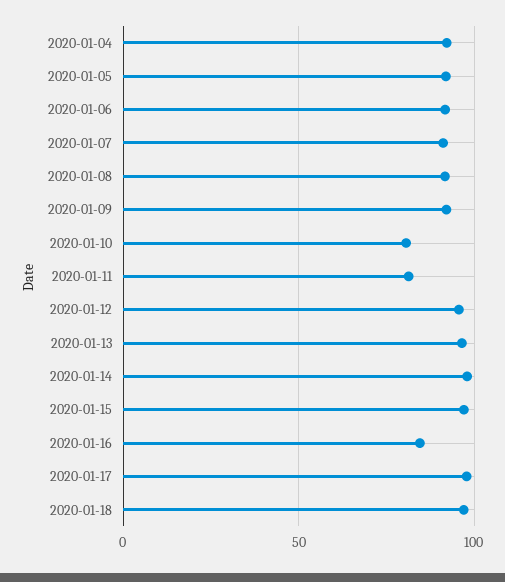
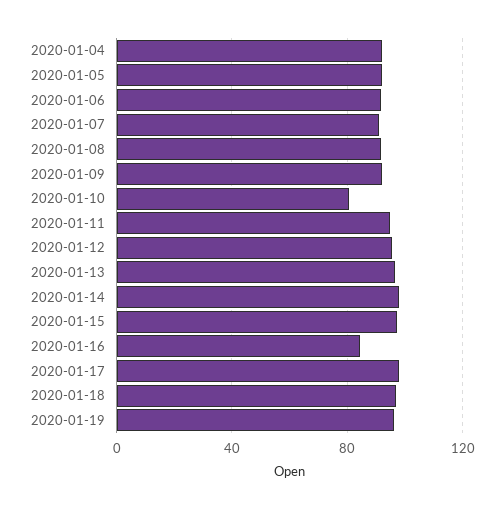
2020-01-11: 80 -> 95
2020-01-19: none -> 95

